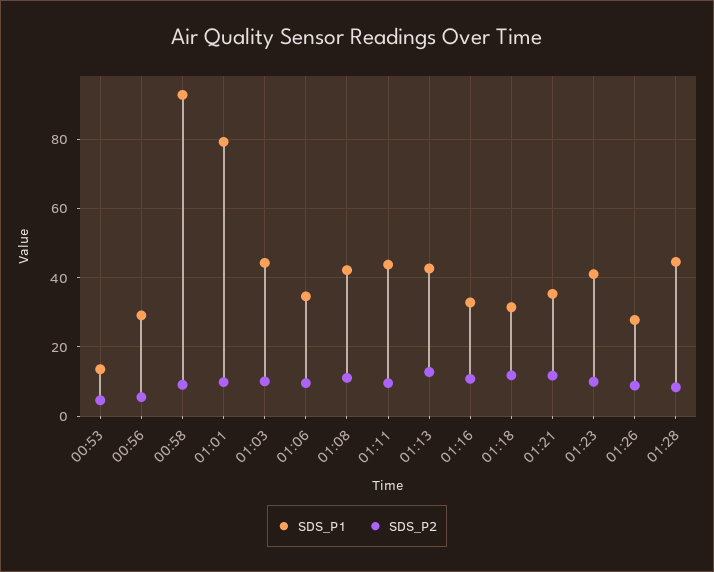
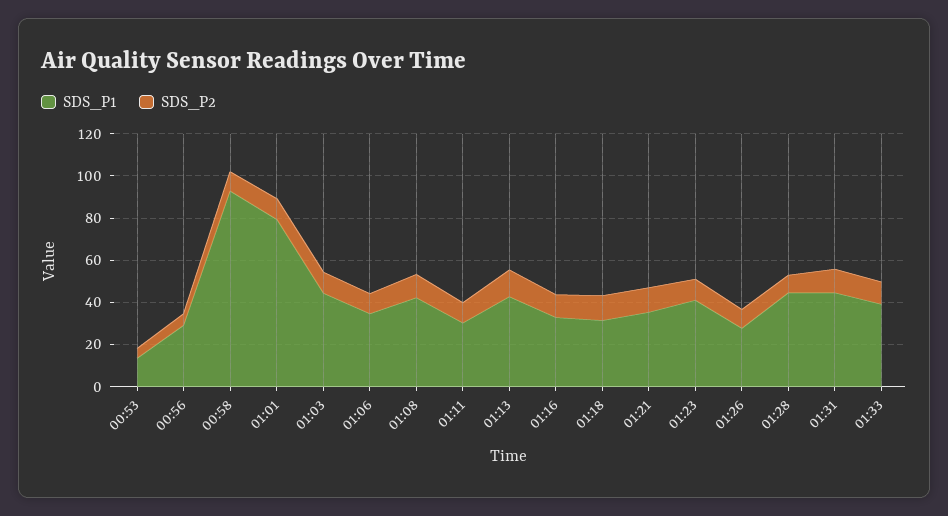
SDS_P1, 01:11: 44 -> 30
SDS_P1, 01:31: none -> 45
SDS_P2, 01:31: none -> 10
SDS_P1, 01:33: none -> 40
SDS_P2, 01:33: none -> 10

